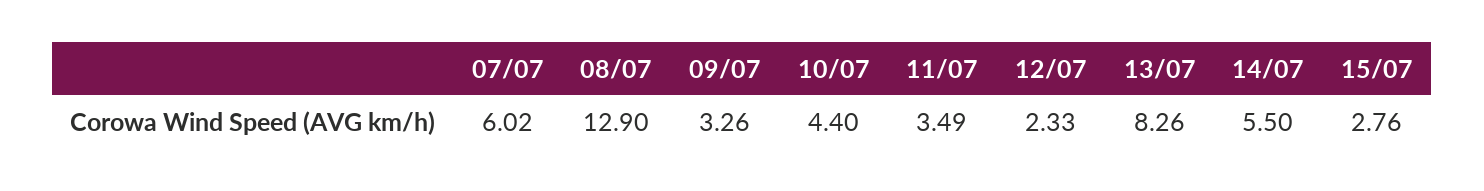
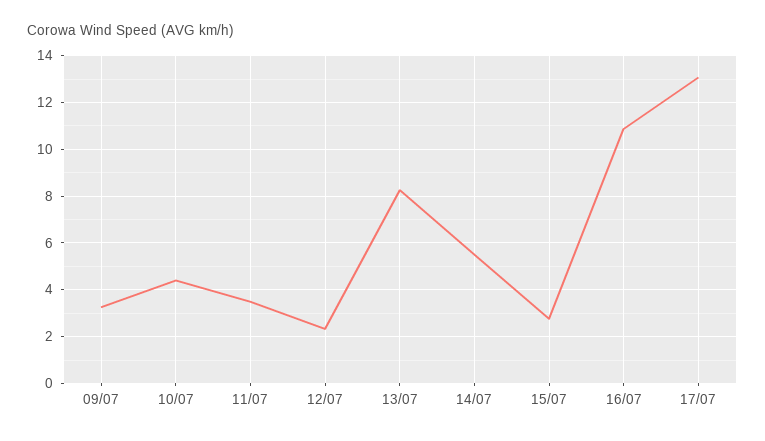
07/07: 6.02 -> none
08/07: 12.9 -> none
16/07: none -> 11
17/07: none -> 13

